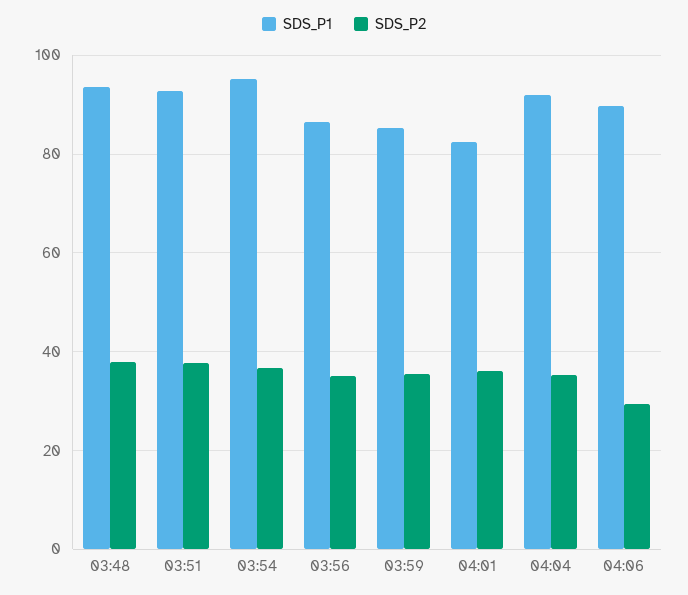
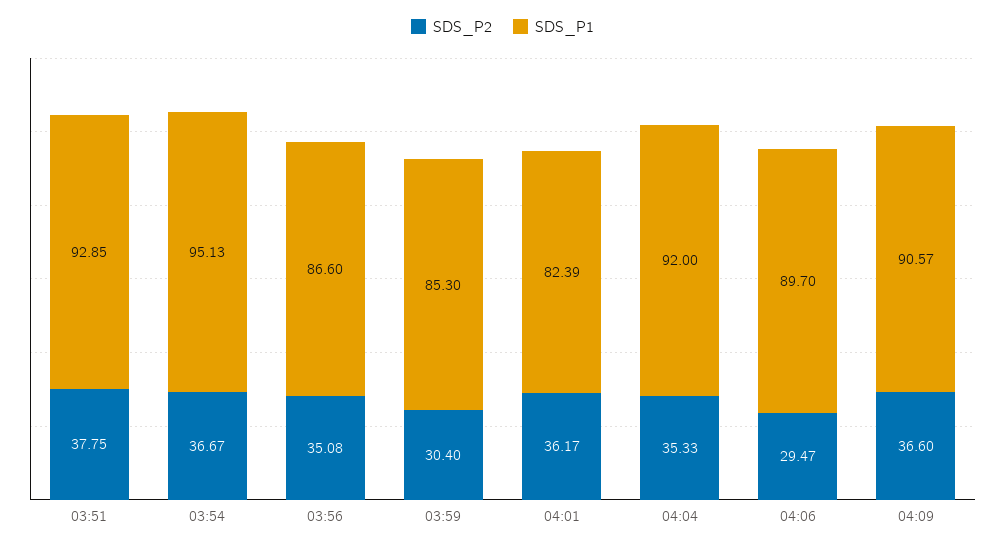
SDS_P1, 03:48: 94 -> none
SDS_P2, 03:48: 38 -> none
SDS_P2, 03:59: 36 -> 30.4
SDS_P2, 04:09: none -> 36.6
SDS_P1, 04:09: none -> 90.57

